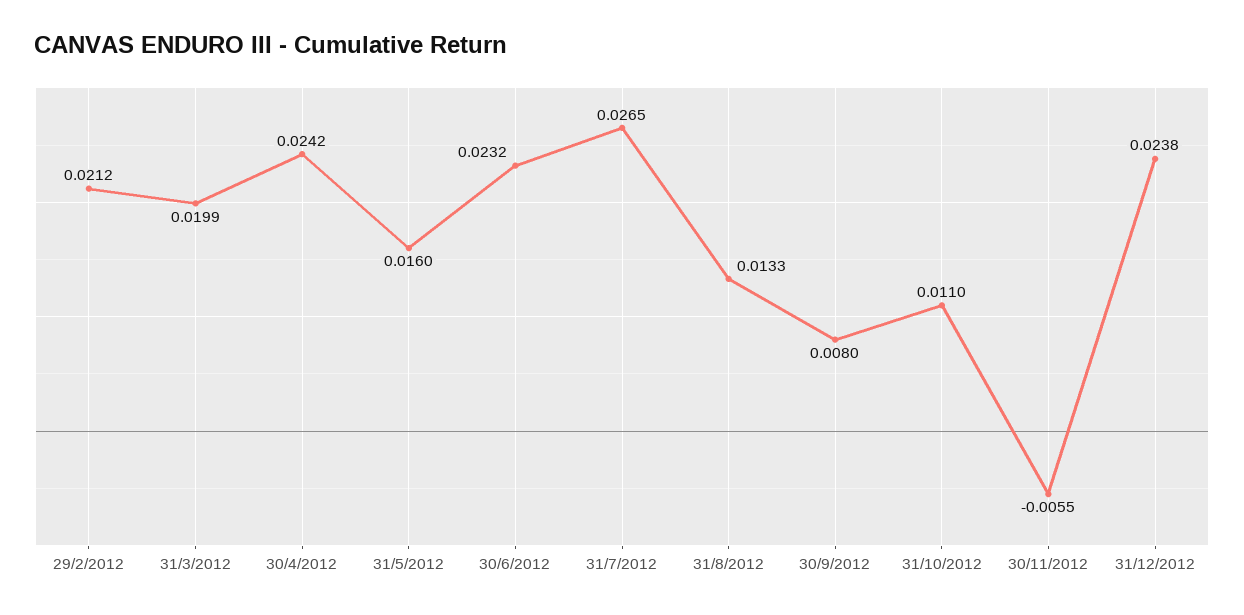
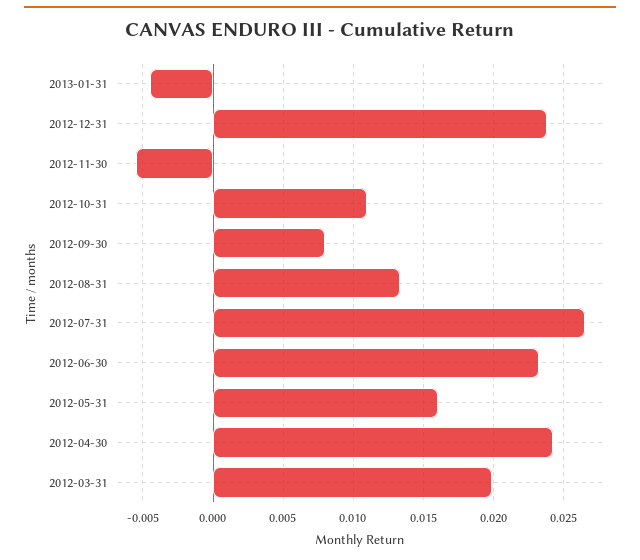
29/2/2012: 0.0212 -> none
2013-01-31: none -> -0.0045

